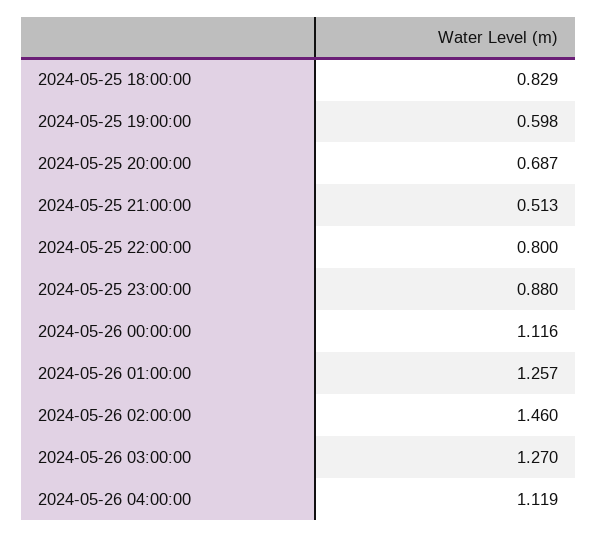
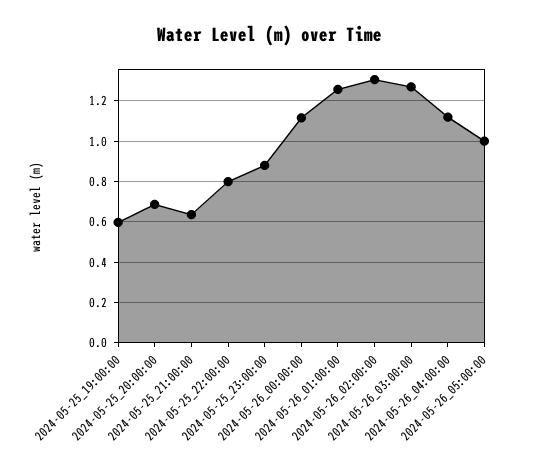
2024-05-25 18:00:00: 0.829 -> none
2024-05-25 21:00:00: 0.513 -> 0.65
2024-05-26 02:00:00: 1.46 -> 1.3
2024-05-26_05:00:00: none -> 1

